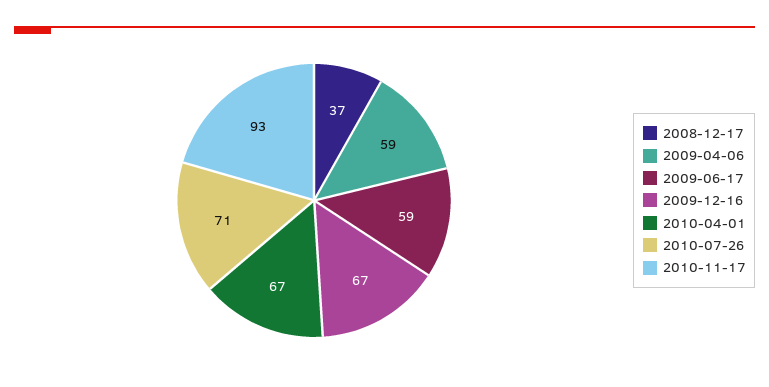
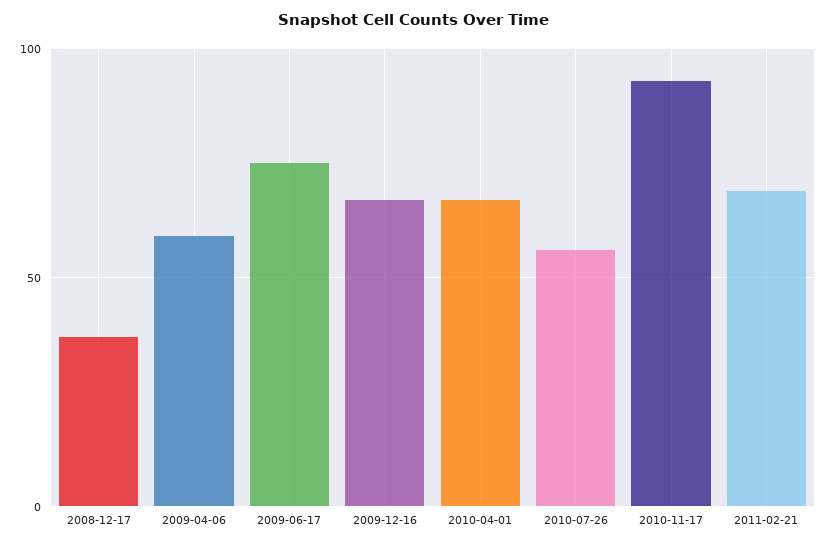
2009-06-17: 59 -> 75
2010-07-26: 71 -> 55
2011-02-21: none -> 70

